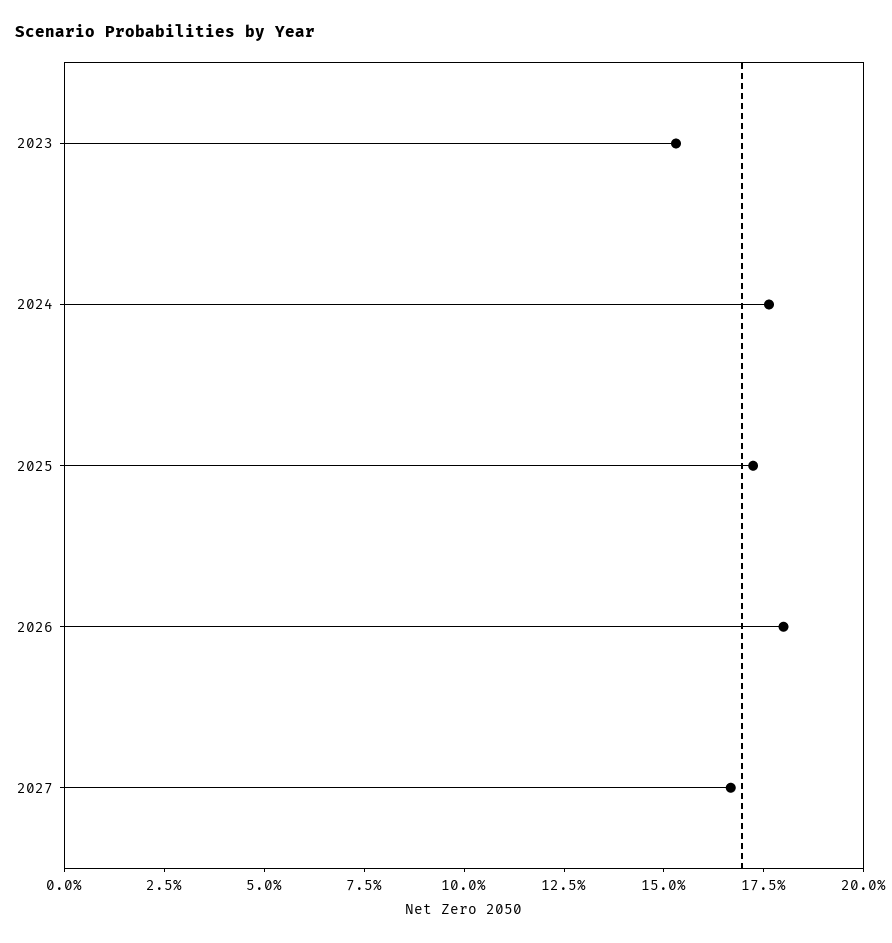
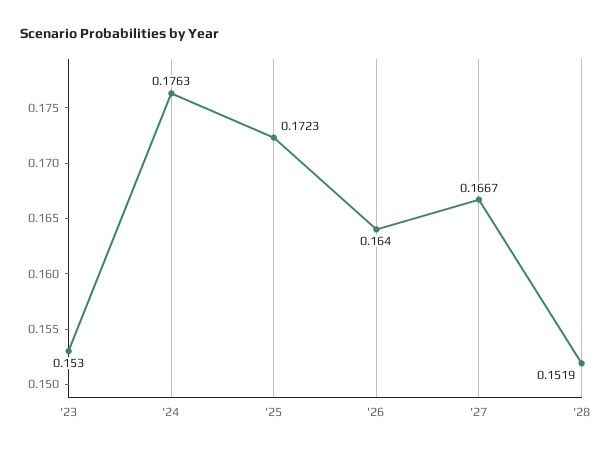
2026: 0.18 -> 0.164
'28: none -> 0.1519

